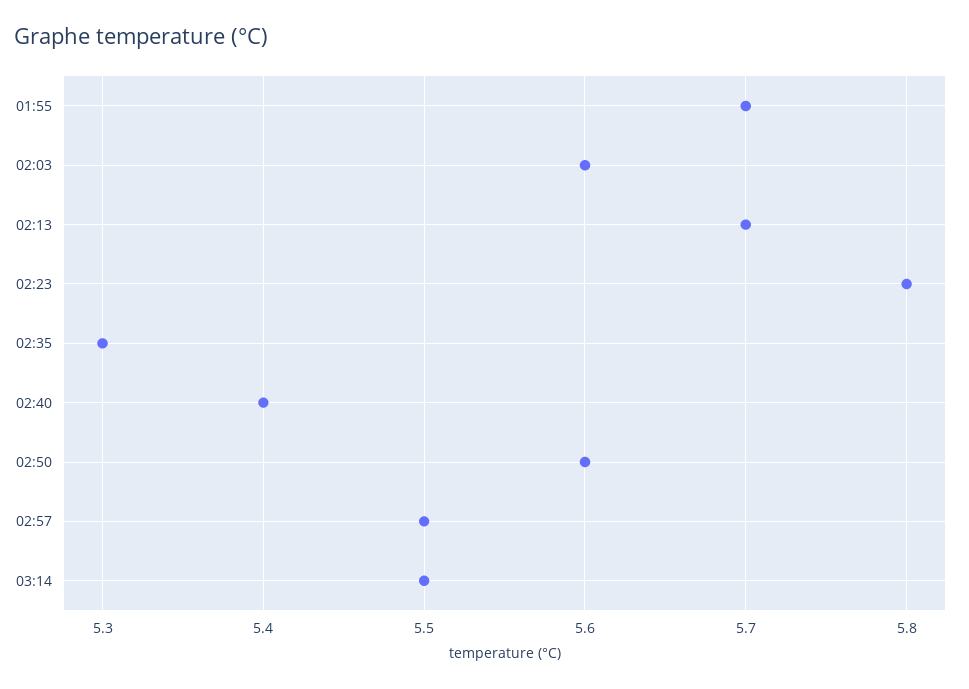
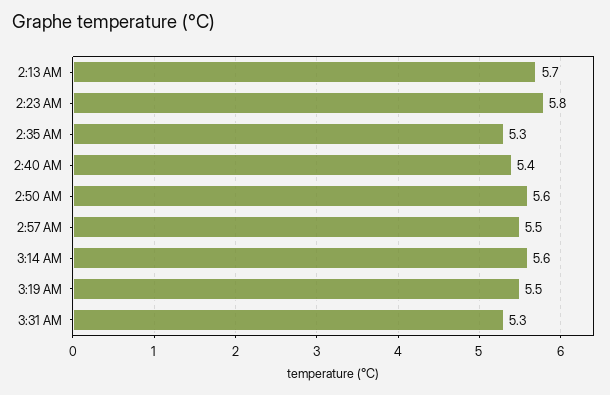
01:55: 5.7 -> none
02:03: 5.6 -> none
03:14: 5.5 -> 5.6
3:19 AM: none -> 5.5
3:31 AM: none -> 5.3

